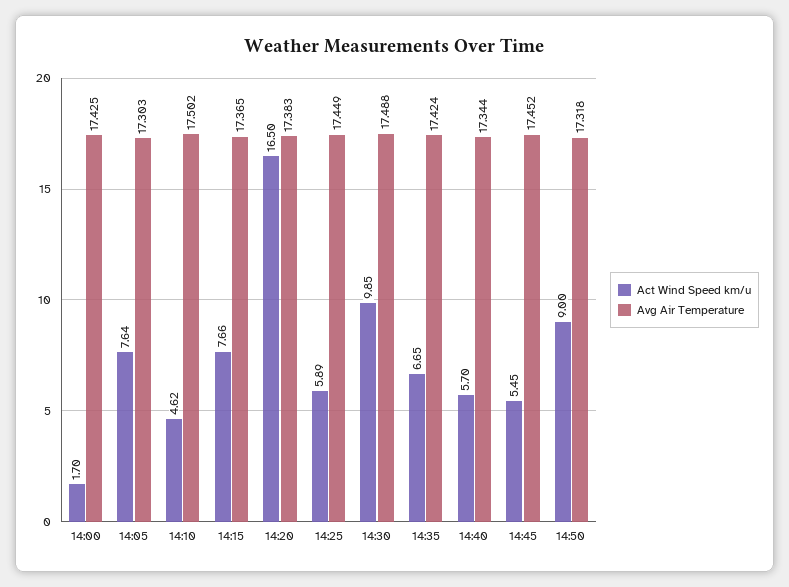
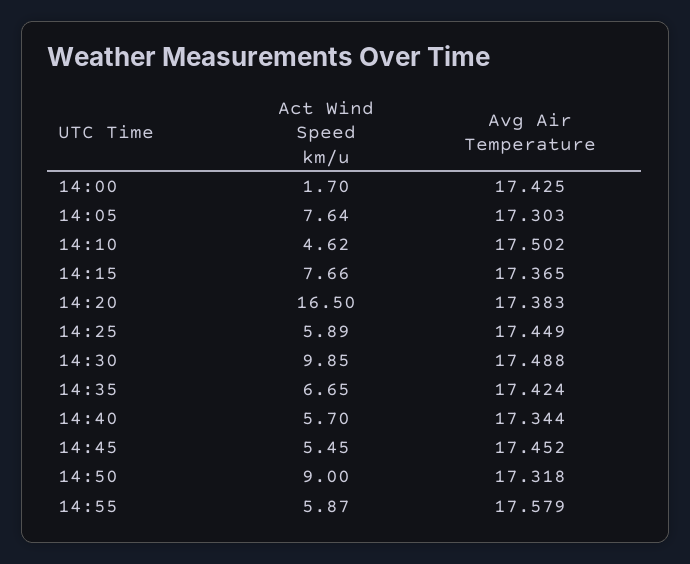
Act Wind Speed km/u, 14:55: none -> 5.87
Avg Air Temperature, 14:55: none -> 17.579

